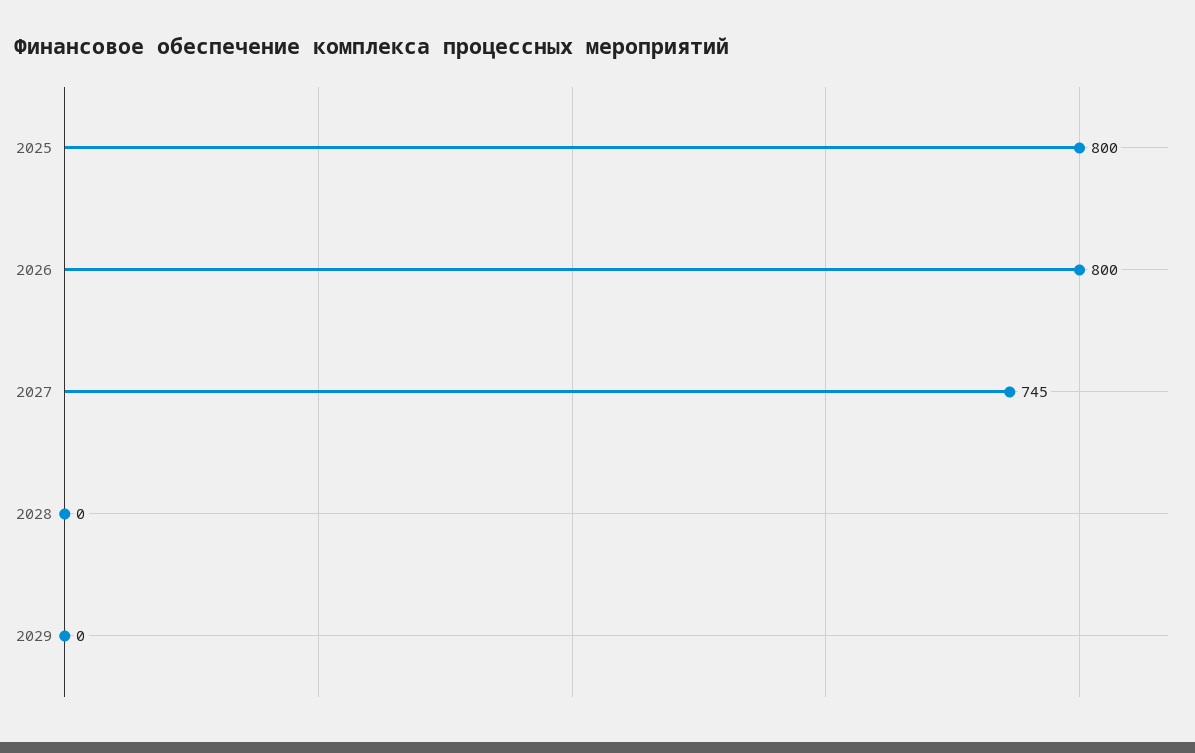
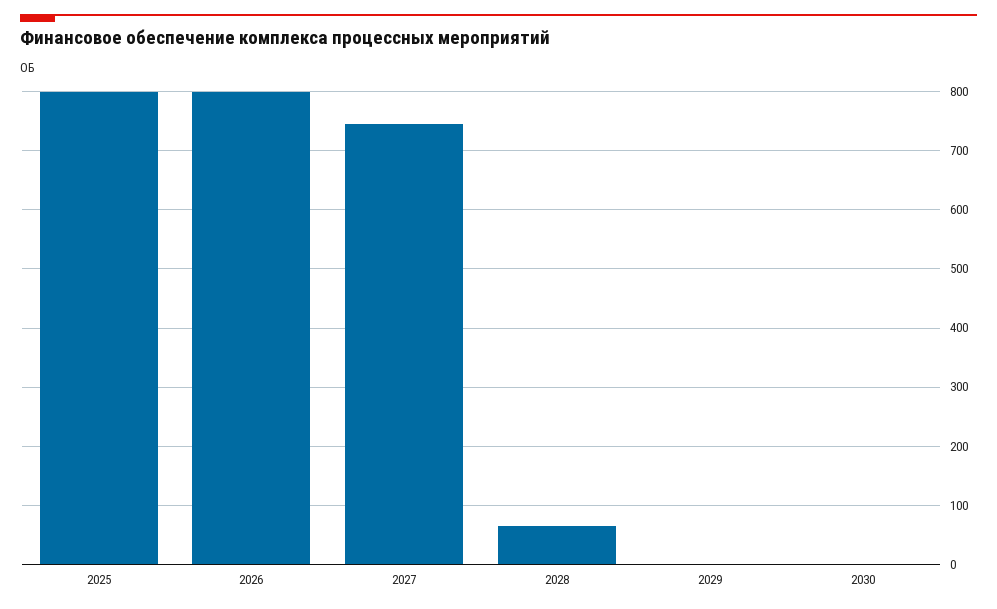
2028: 0 -> 60
2030: none -> 0

